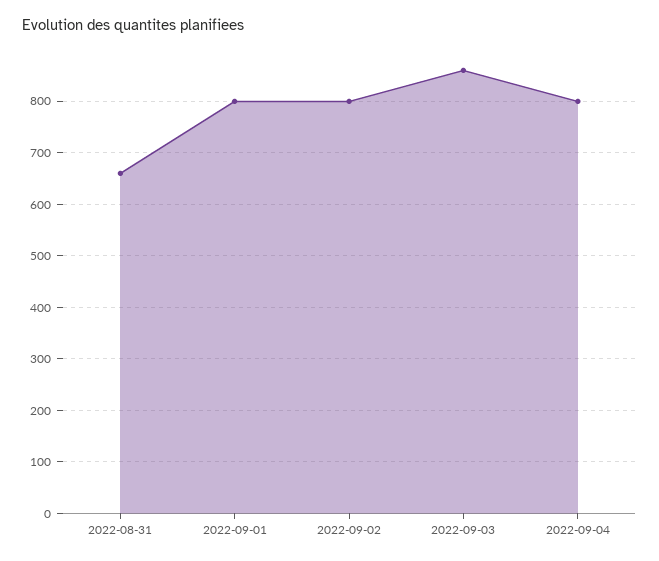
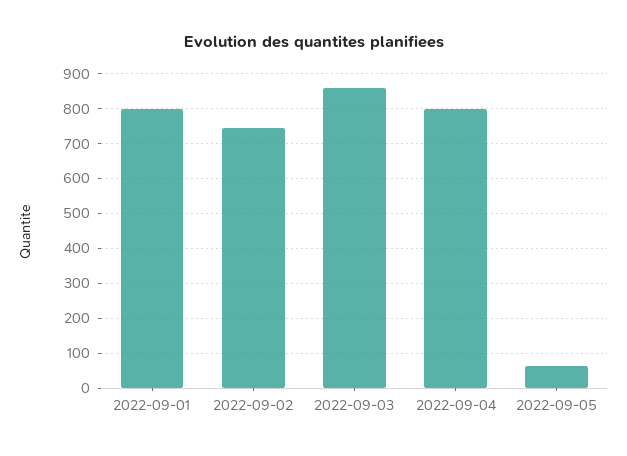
2022-08-31: 660 -> none
2022-09-02: 800 -> 740
2022-09-05: none -> 60

